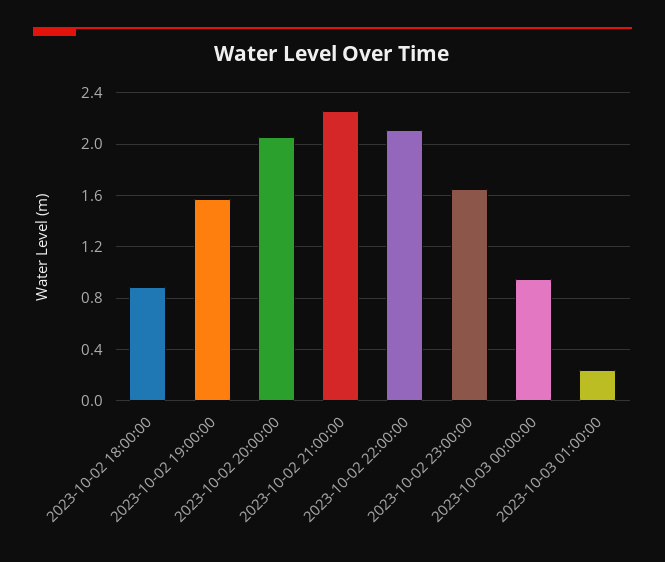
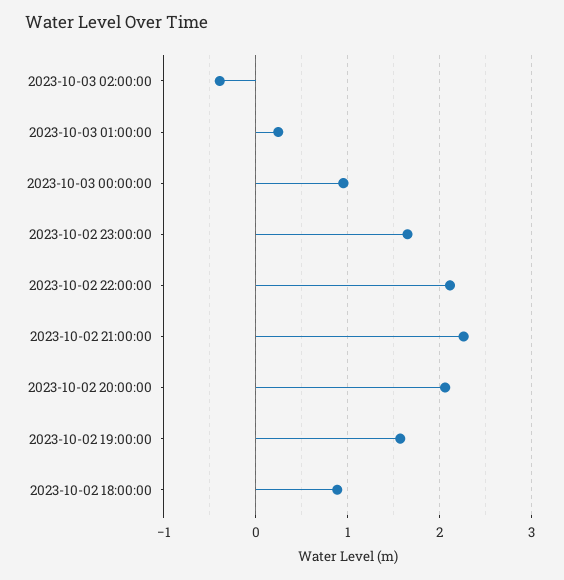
2023-10-03 02:00:00: none -> -0.4

